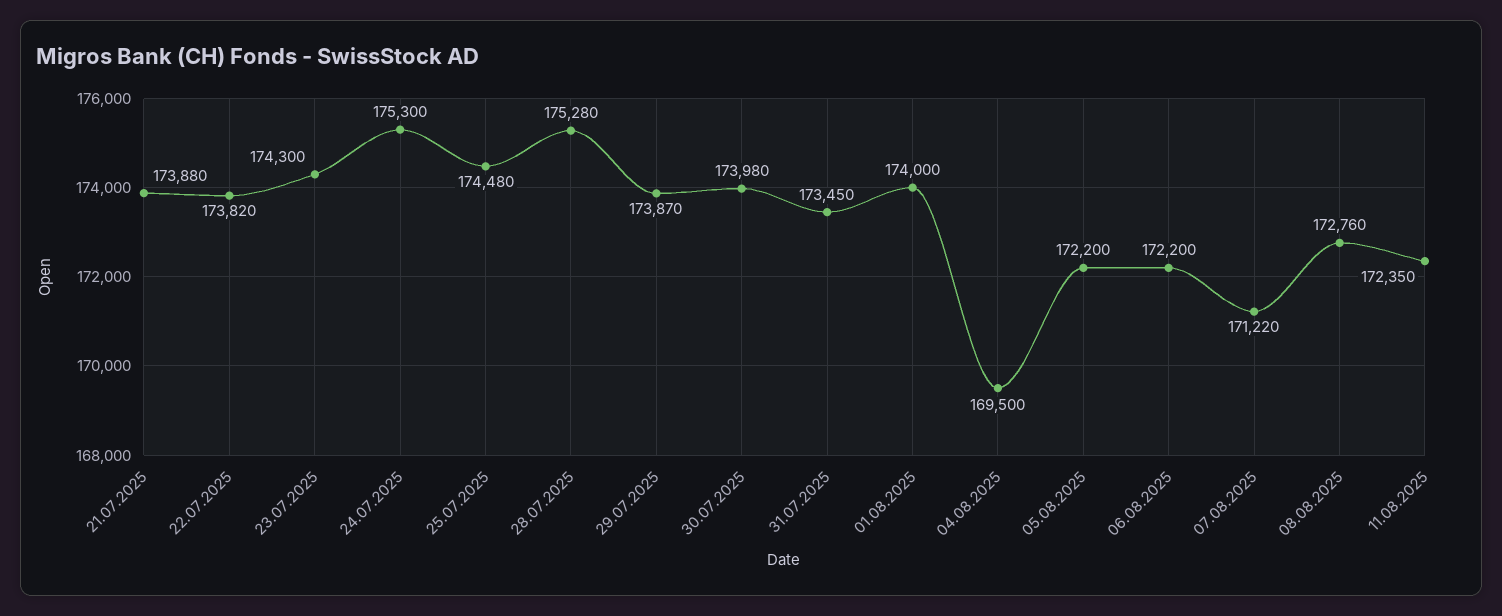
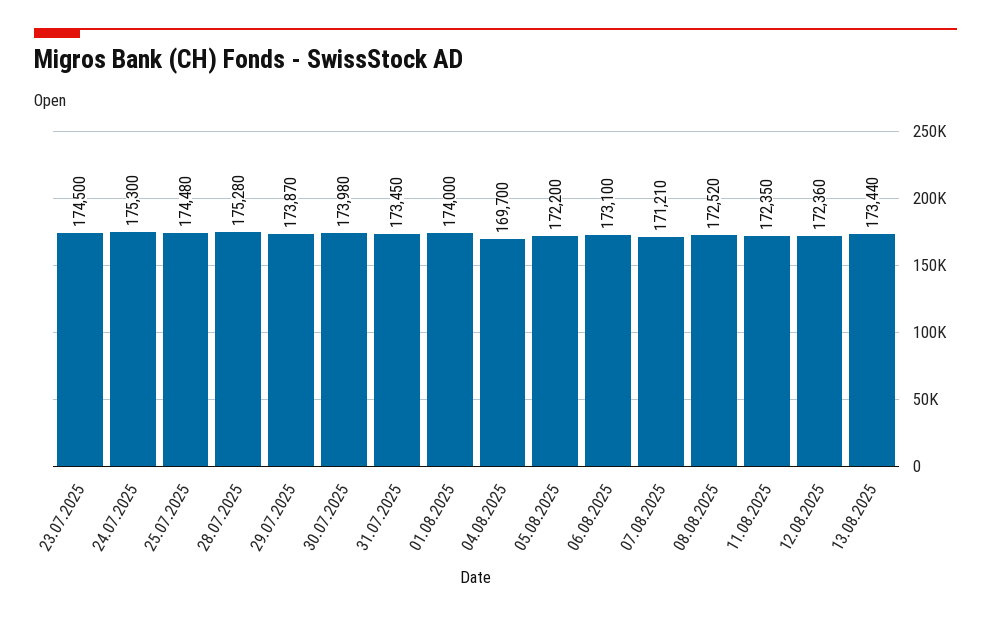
21.07.2025: 173880 -> none
22.07.2025: 173820 -> none
23.07.2025: 174300 -> 174500
04.08.2025: 169500 -> 169700
06.08.2025: 172200 -> 173100
07.08.2025: 171220 -> 171210
08.08.2025: 172760 -> 172520
12.08.2025: none -> 172360
13.08.2025: none -> 173440

